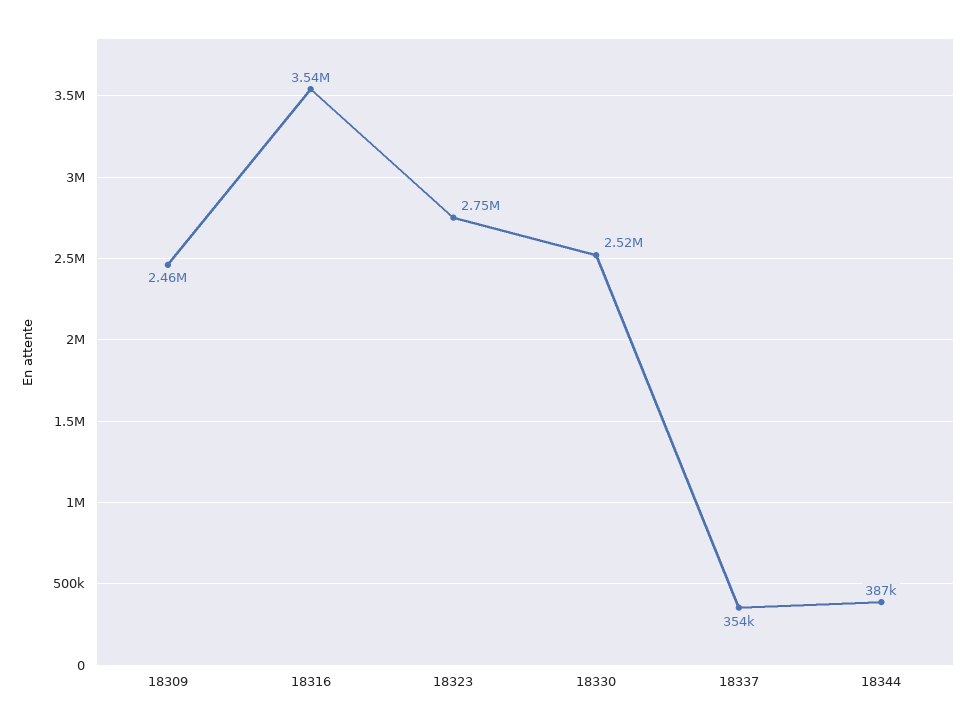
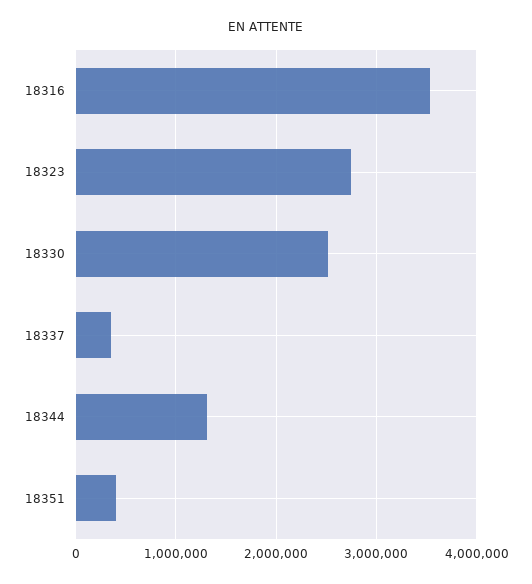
18309: 2460000 -> none
18344: 387000 -> 1300000
18351: none -> 400000

